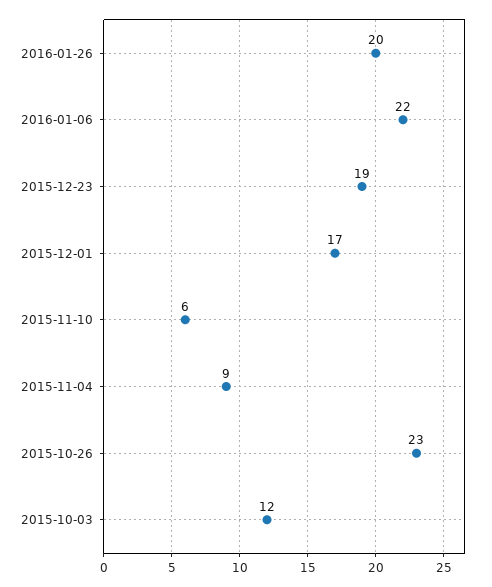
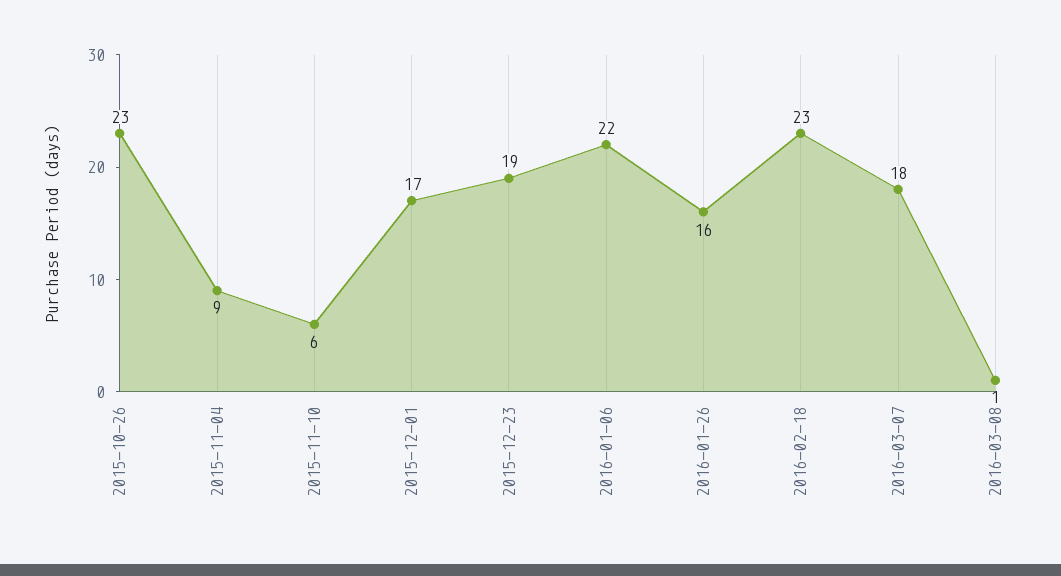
2016-01-26: 20 -> 16
2015-10-03: 12 -> none
2016-02-18: none -> 23
2016-03-07: none -> 18
2016-03-08: none -> 1

